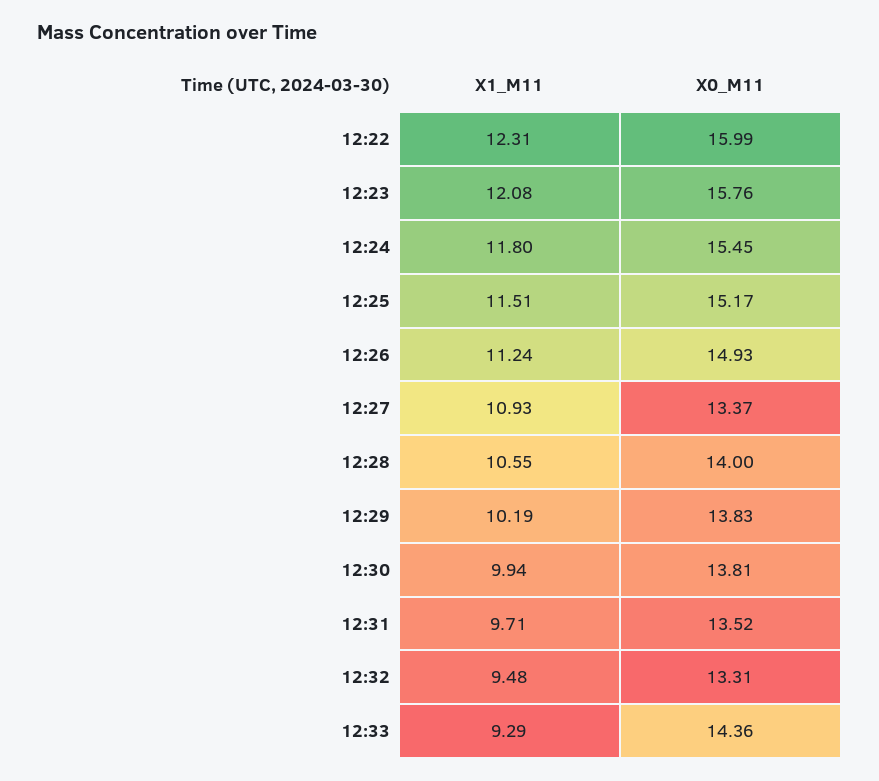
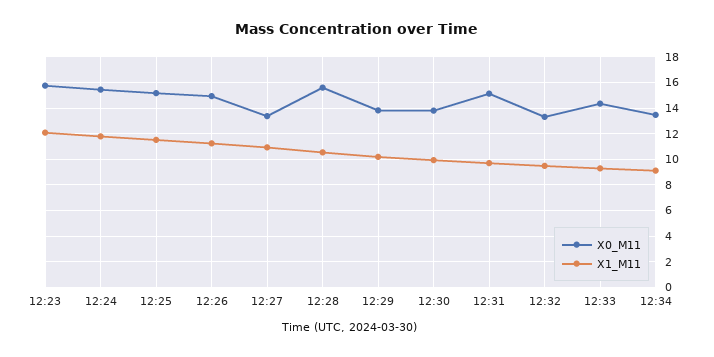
X1_M11, 12:22: 12.31 -> none
X0_M11, 12:22: 15.99 -> none
X0_M11, 12:28: 14 -> 15.5
X0_M11, 12:31: 13.52 -> 15
X0_M11, 12:34: none -> 13.5
X1_M11, 12:34: none -> 9

